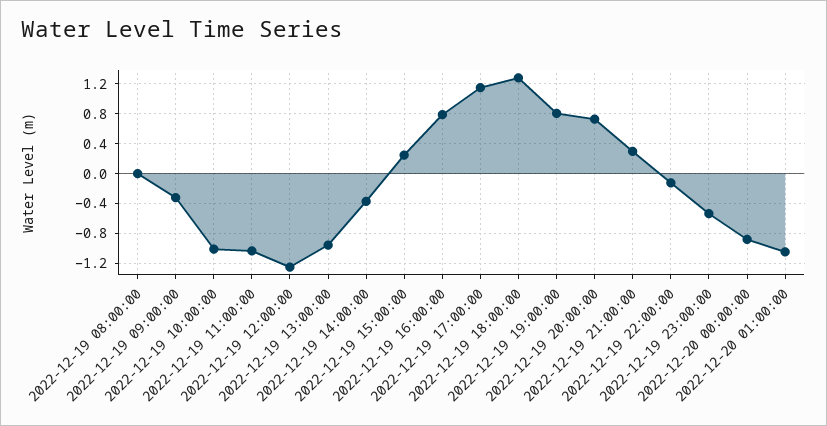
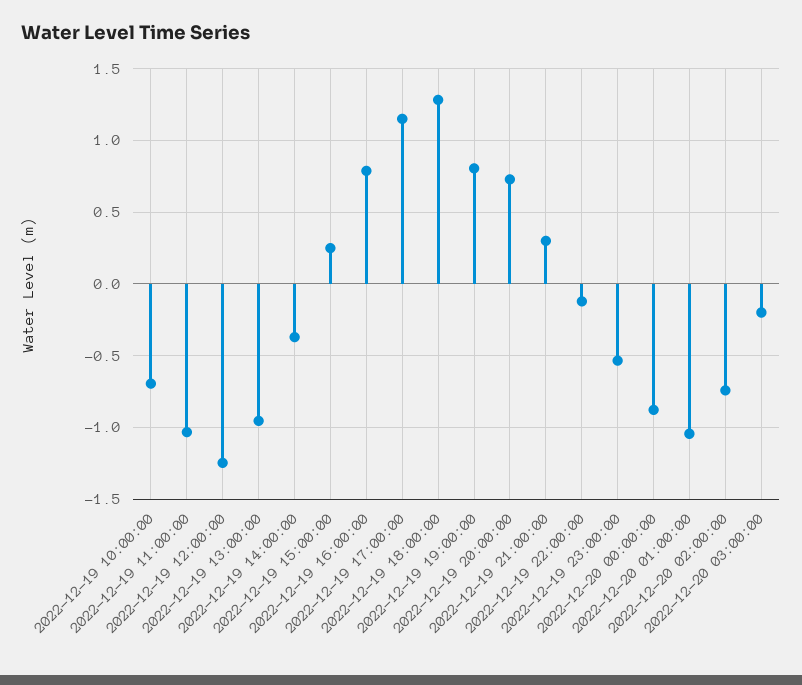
2022-12-19 08:00:00: 0 -> none
2022-12-19 09:00:00: -0.3 -> none
2022-12-19 10:00:00: -1 -> -0.7
2022-12-20 02:00:00: none -> -0.75
2022-12-20 03:00:00: none -> -0.2

